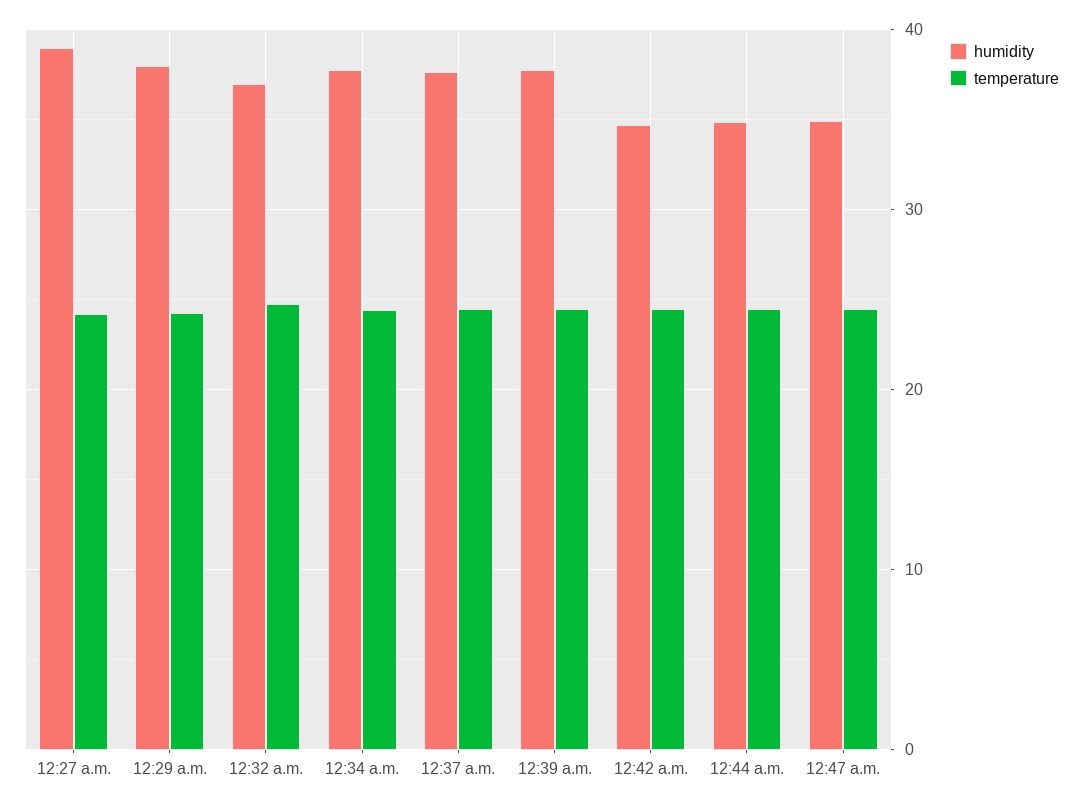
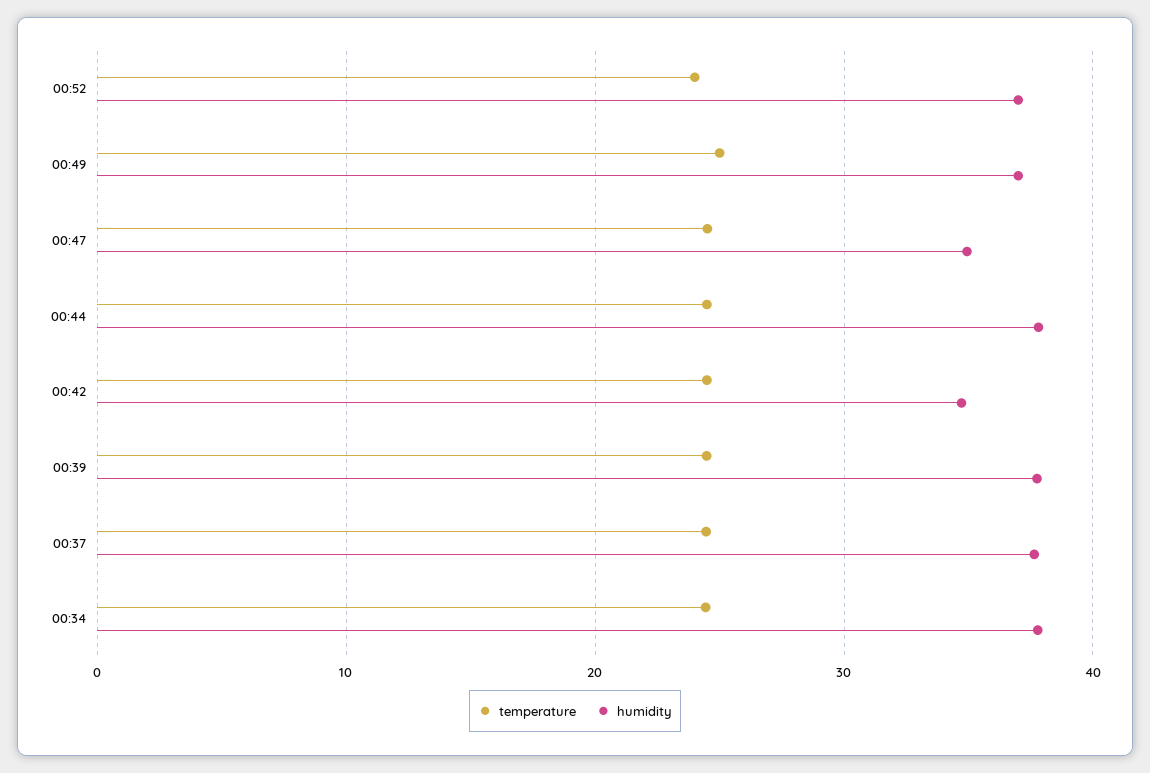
humidity, 12:27 a.m.: 39 -> none
temperature, 12:27 a.m.: 24 -> none
humidity, 12:29 a.m.: 38 -> none
temperature, 12:29 a.m.: 24 -> none
humidity, 12:32 a.m.: 37 -> none
temperature, 12:32 a.m.: 25 -> none
humidity, 12:44 a.m.: 35 -> 38
temperature, 00:52: none -> 24
humidity, 00:52: none -> 37
temperature, 00:49: none -> 25
humidity, 00:49: none -> 37

